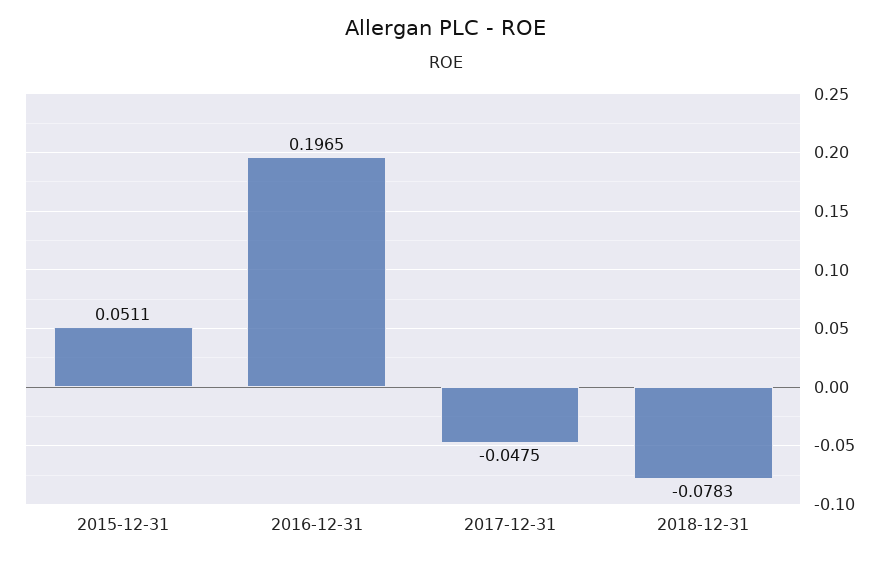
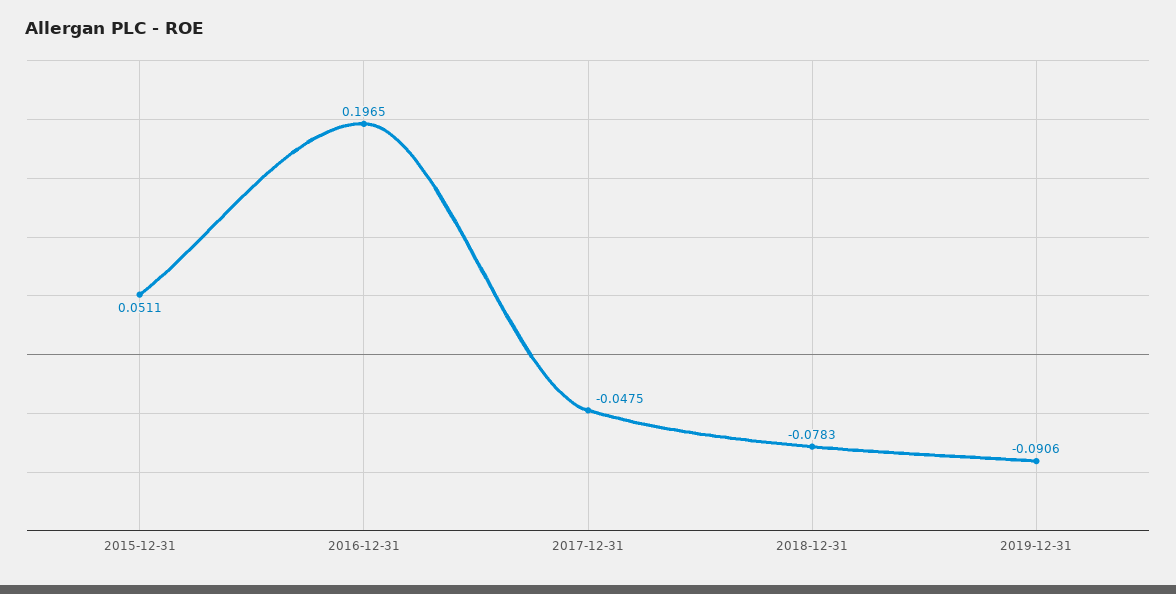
2019-12-31: none -> -0.0906

